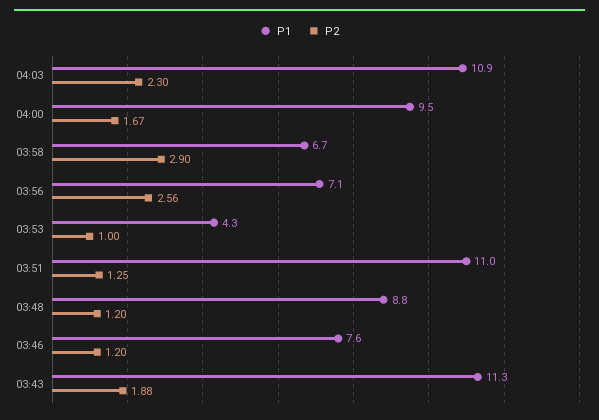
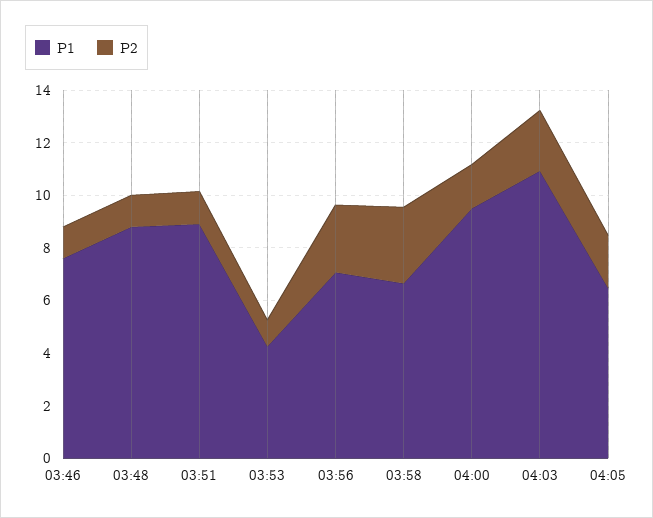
P1, 03:51: 11 -> 9
P1, 03:43: 11.3 -> none
P2, 03:43: 1.88 -> none
P1, 04:05: none -> 6.5
P2, 04:05: none -> 2

